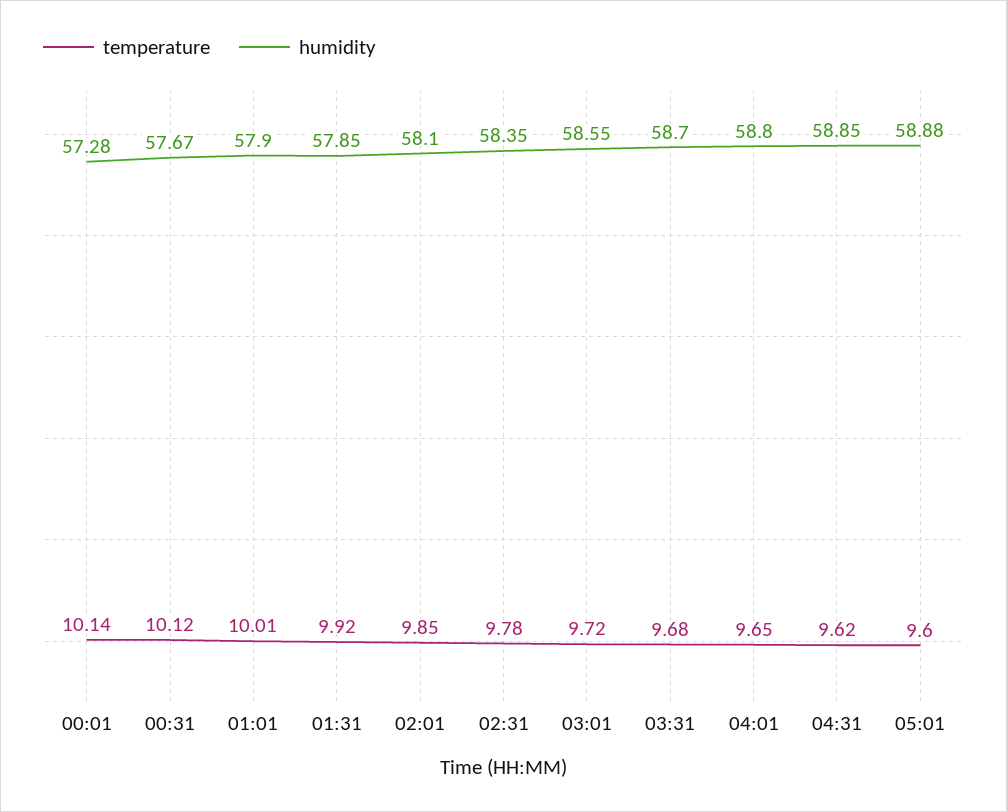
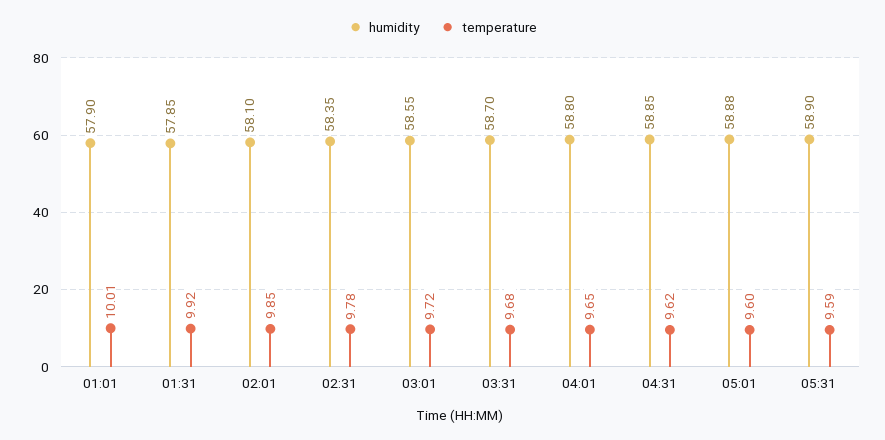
temperature, 00:01: 10.14 -> none
humidity, 00:01: 57.28 -> none
temperature, 00:31: 10.12 -> none
humidity, 00:31: 57.67 -> none
humidity, 05:31: none -> 58.9
temperature, 05:31: none -> 9.59

